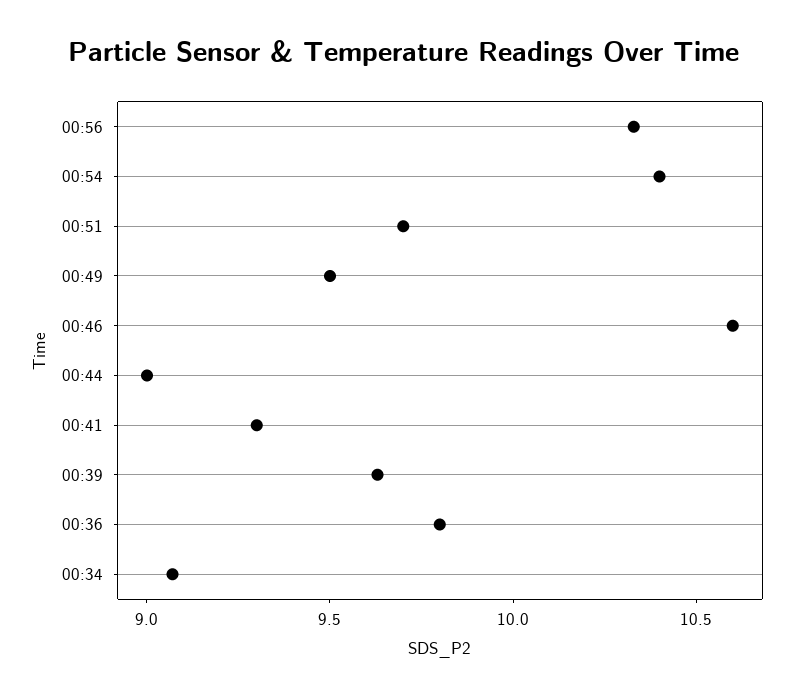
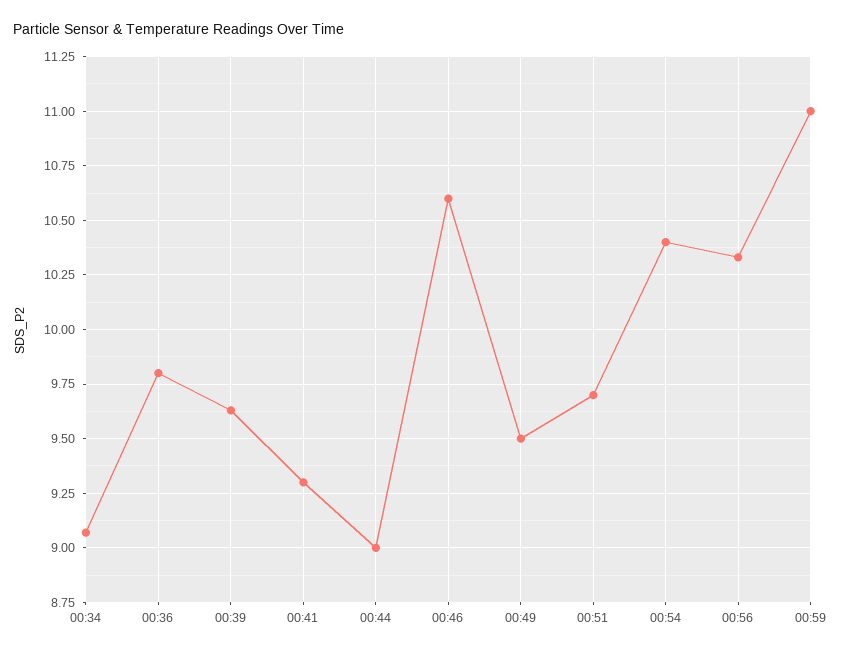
00:59: none -> 11

